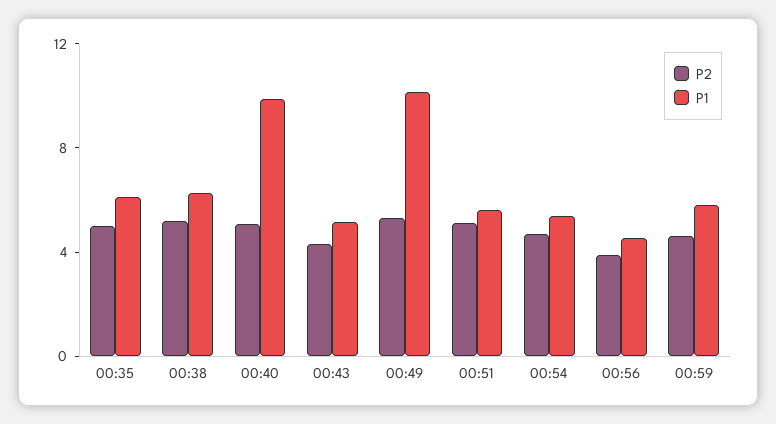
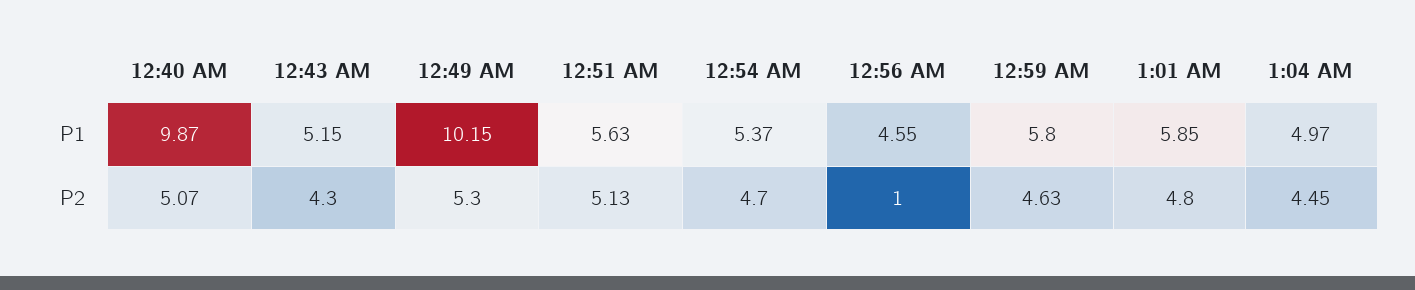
P2, 00:35: 5 -> none
P1, 00:35: 6 -> none
P2, 00:38: 5 -> none
P1, 00:38: 6 -> none
P2, 00:56: 4 -> 1
P1, 1:01 AM: none -> 5.85
P1, 1:04 AM: none -> 4.97
P2, 1:01 AM: none -> 4.8
P2, 1:04 AM: none -> 4.45

